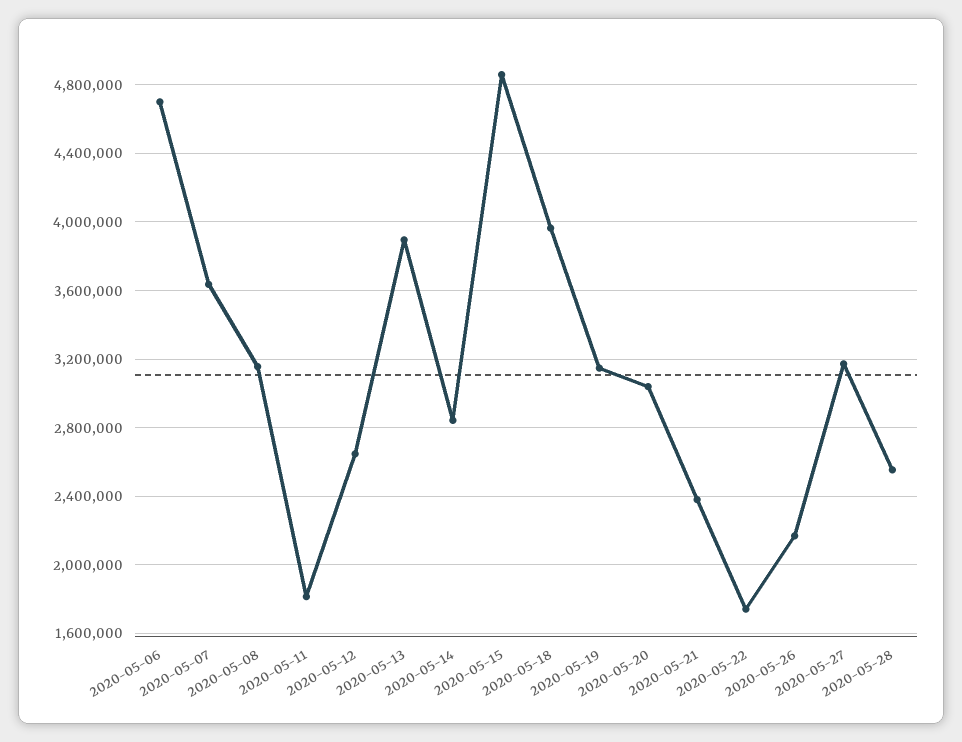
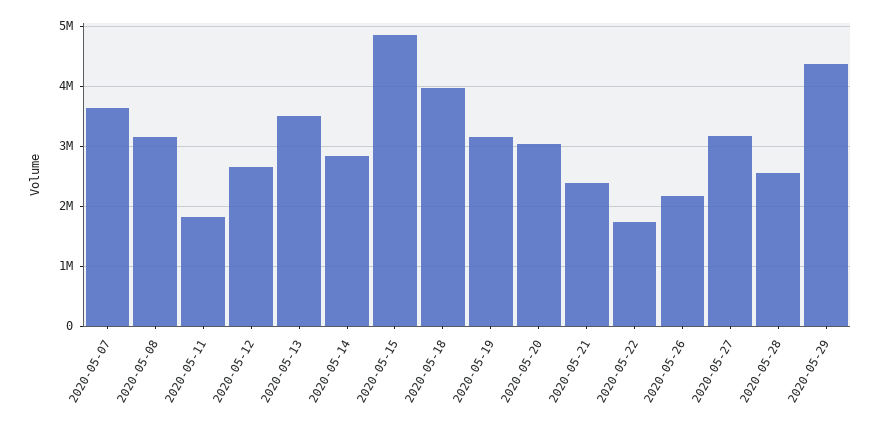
2020-05-06: 4700000 -> none
2020-05-13: 3900000 -> 3500000
2020-05-29: none -> 4400000

